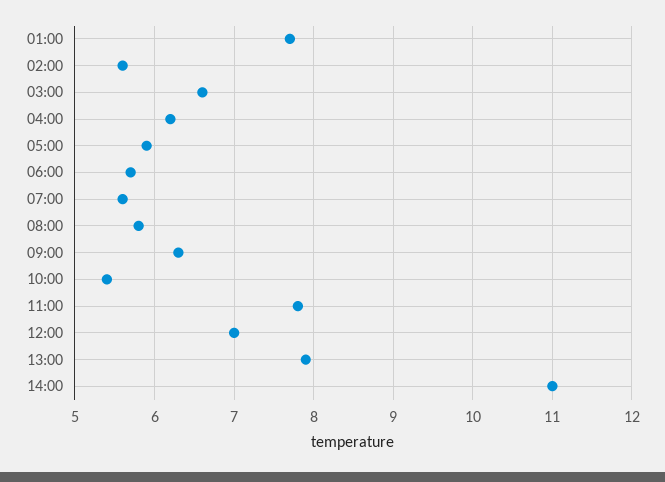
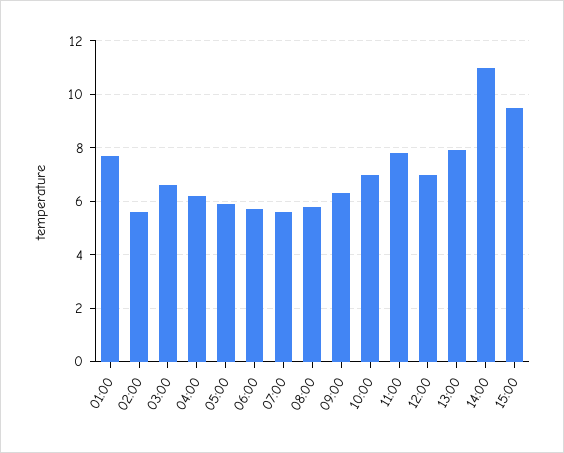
10:00: 5.4 -> 7
15:00: none -> 9.5

